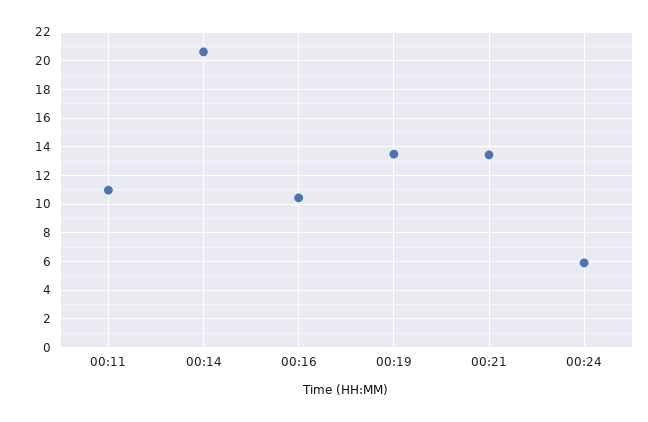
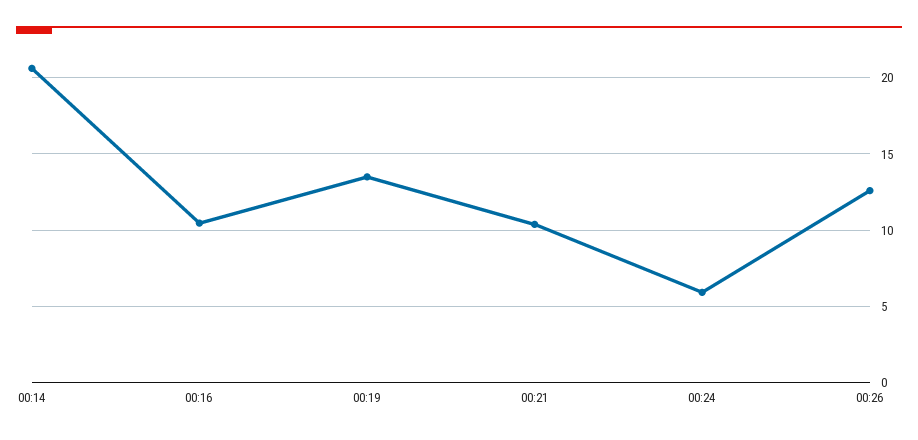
00:11: 11 -> none
00:21: 13.5 -> 10.5
00:26: none -> 12.5

